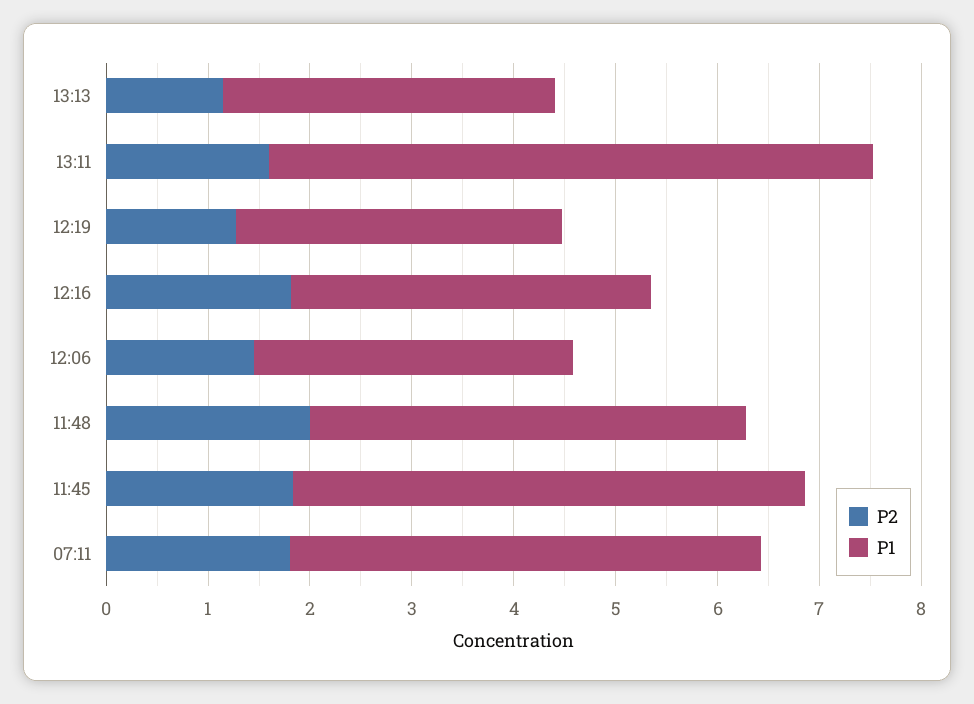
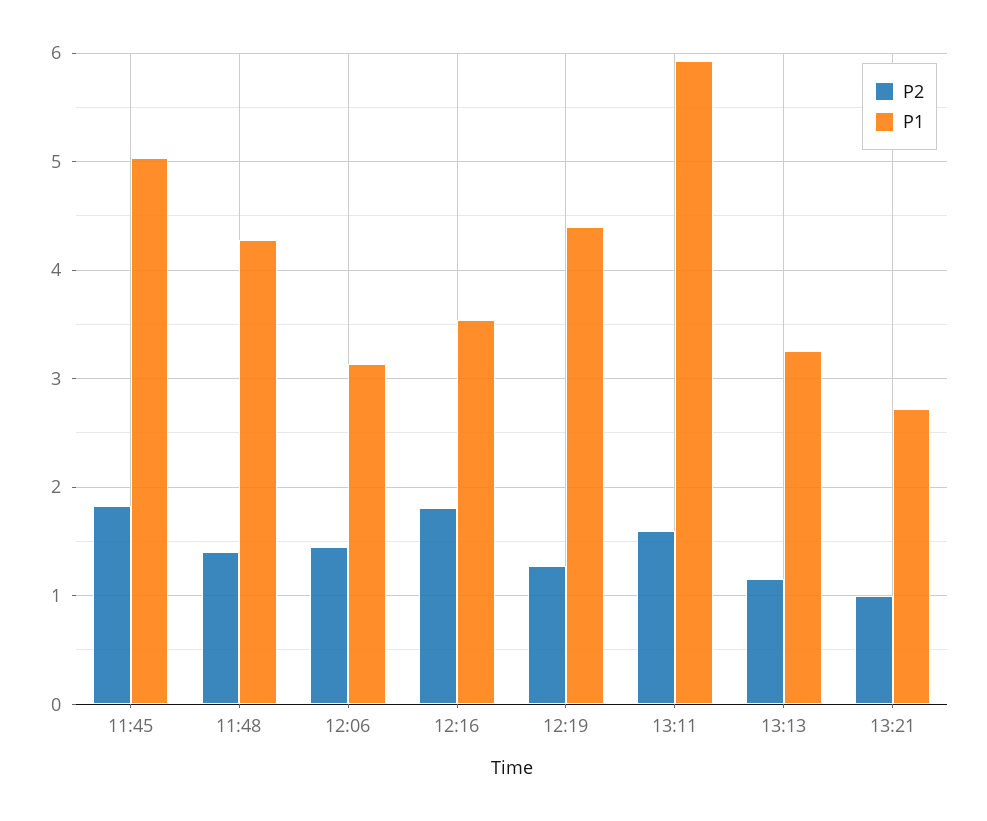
P1, 12:19: 3.2 -> 4.4
P2, 11:48: 2 -> 1.4
P2, 07:11: 1.8 -> none
P1, 07:11: 4.6 -> none
P2, 13:21: none -> 1
P1, 13:21: none -> 2.7

